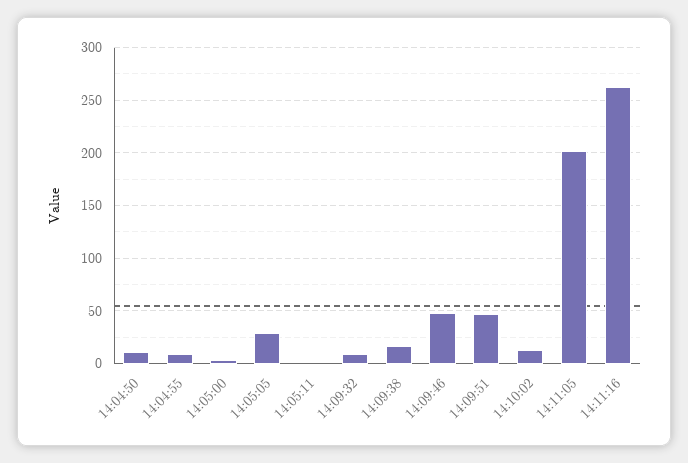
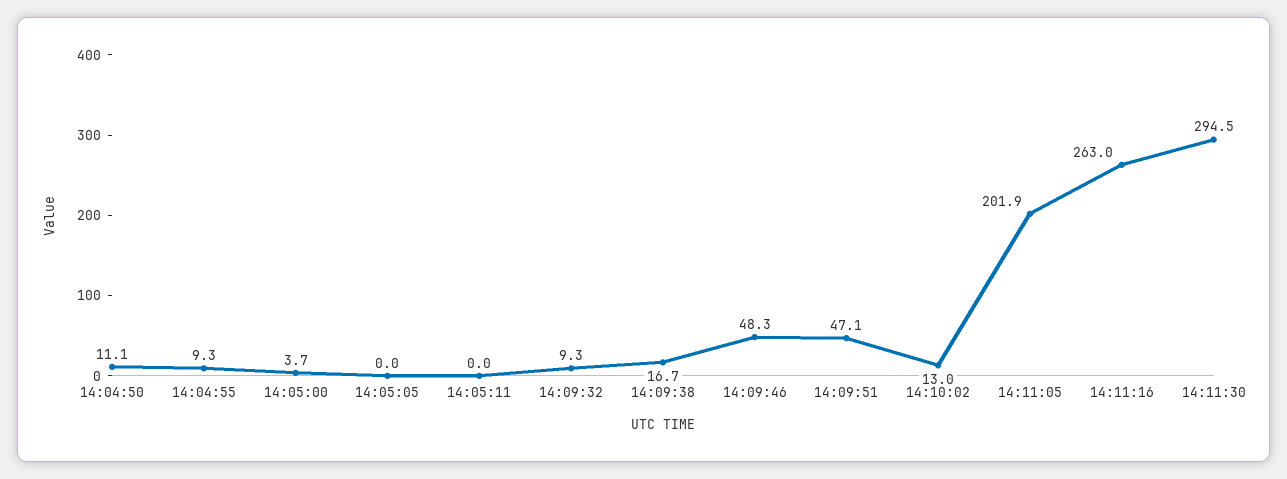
14:05:05: 30 -> 0
14:11:30: none -> 294.5

